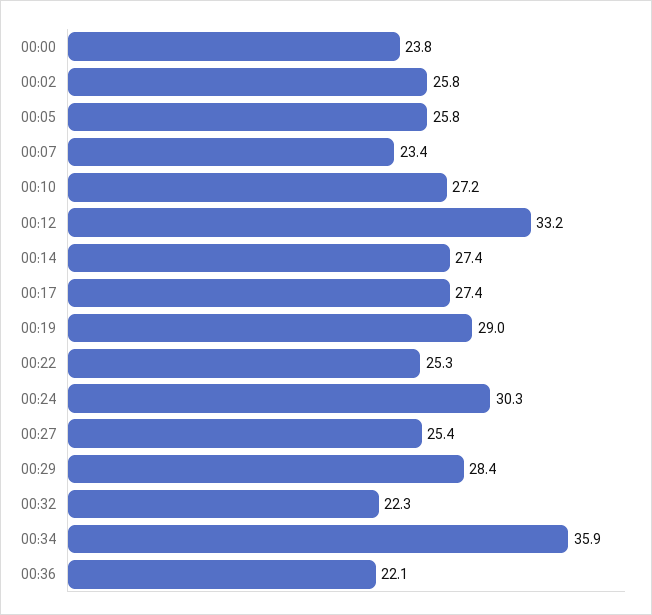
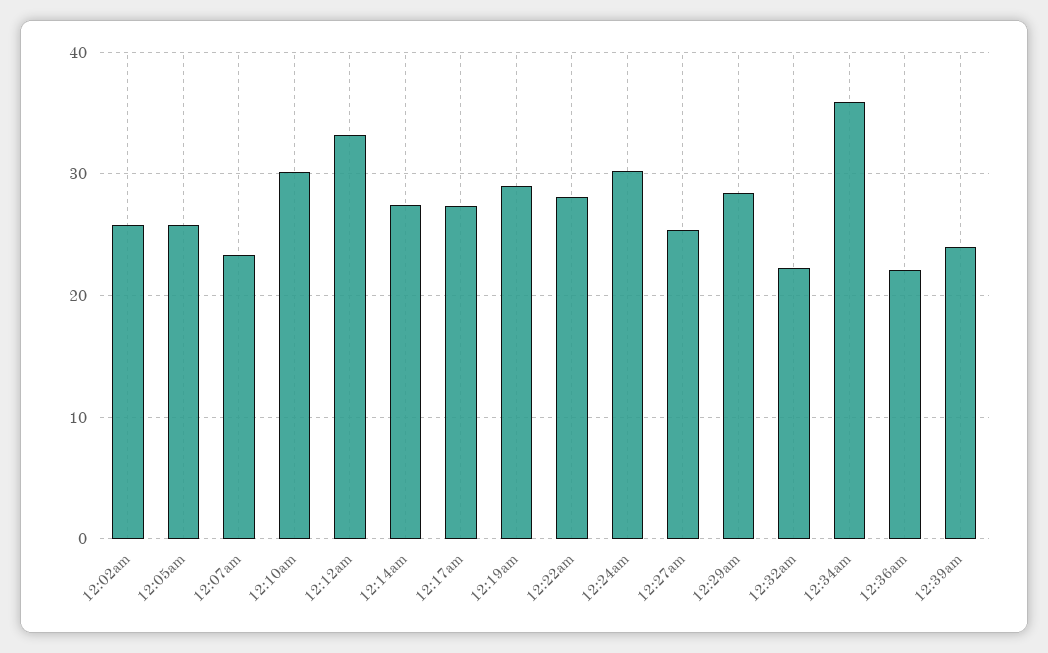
00:00: 23.8 -> none
00:10: 27.2 -> 30
00:22: 25.3 -> 28
12:39am: none -> 24

